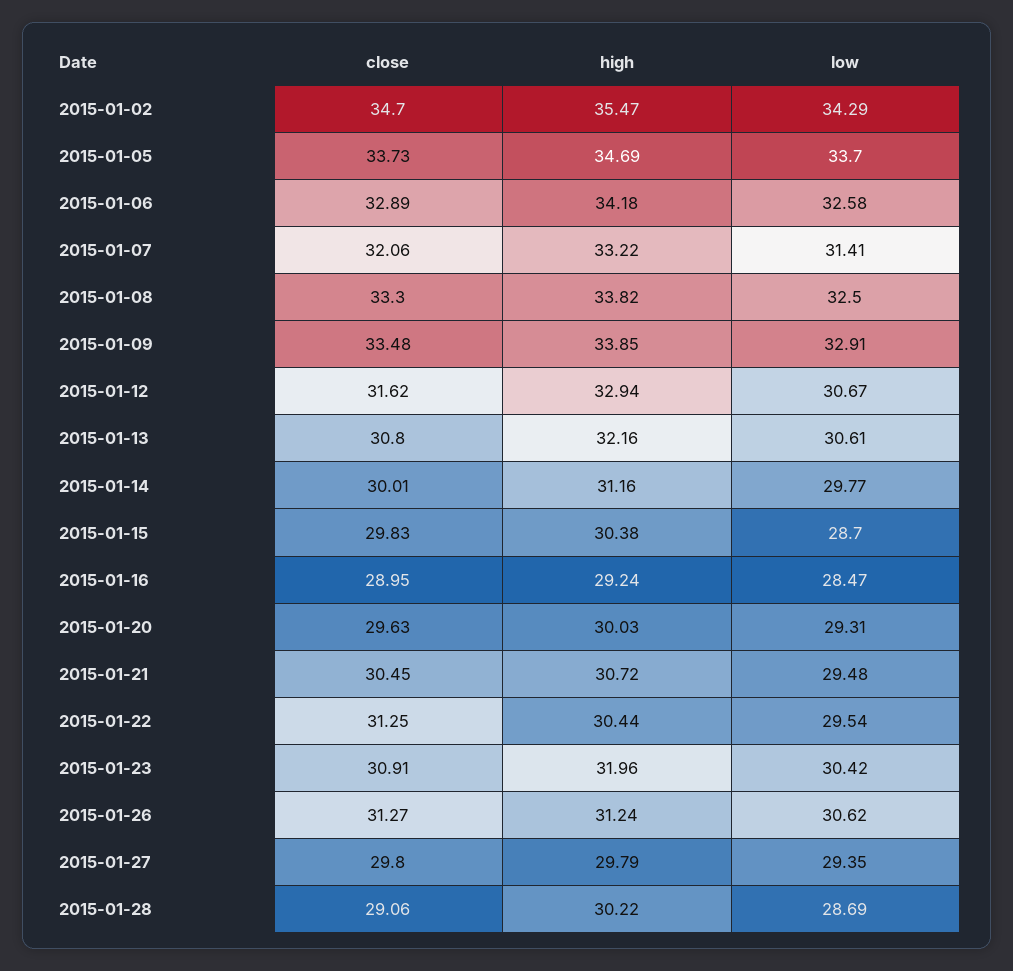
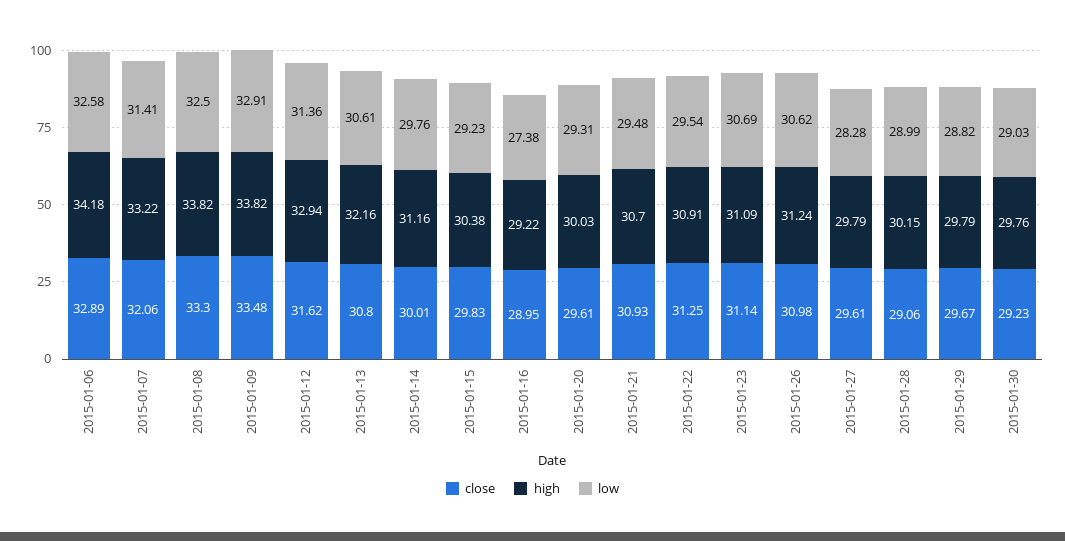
close, 2015-01-02: 34.7 -> none
high, 2015-01-02: 35.47 -> none
low, 2015-01-02: 34.29 -> none
close, 2015-01-05: 33.73 -> none
high, 2015-01-05: 34.69 -> none
low, 2015-01-05: 33.7 -> none
high, 2015-01-09: 33.85 -> 33.82
low, 2015-01-12: 30.67 -> 31.36
low, 2015-01-14: 29.77 -> 29.76
low, 2015-01-15: 28.7 -> 29.23
high, 2015-01-16: 29.24 -> 29.22
low, 2015-01-16: 28.47 -> 27.38
close, 2015-01-20: 29.63 -> 29.61
close, 2015-01-21: 30.45 -> 30.93
high, 2015-01-21: 30.72 -> 30.7
high, 2015-01-22: 30.44 -> 30.91
close, 2015-01-23: 30.91 -> 31.14
high, 2015-01-23: 31.96 -> 31.09
low, 2015-01-23: 30.42 -> 30.69
close, 2015-01-26: 31.27 -> 30.98
close, 2015-01-27: 29.8 -> 29.61
low, 2015-01-27: 29.35 -> 28.28
high, 2015-01-28: 30.22 -> 30.15
low, 2015-01-28: 28.69 -> 28.99
close, 2015-01-29: none -> 29.67
high, 2015-01-29: none -> 29.79
low, 2015-01-29: none -> 28.82
close, 2015-01-30: none -> 29.23
high, 2015-01-30: none -> 29.76
low, 2015-01-30: none -> 29.03

